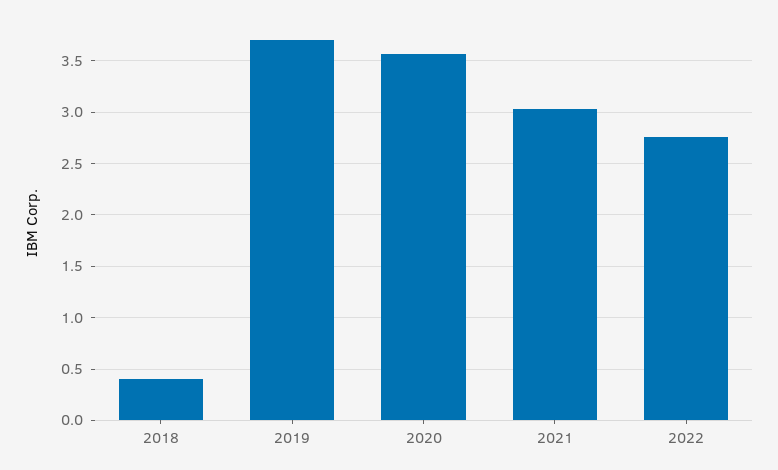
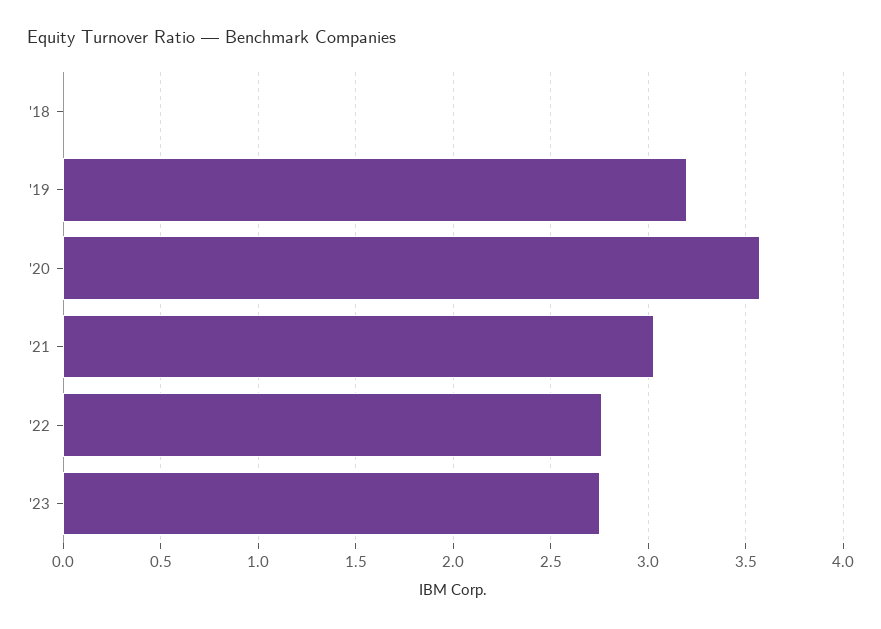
2018: 0.4 -> 0
2019: 3.7 -> 3.2
'23: none -> 2.75

